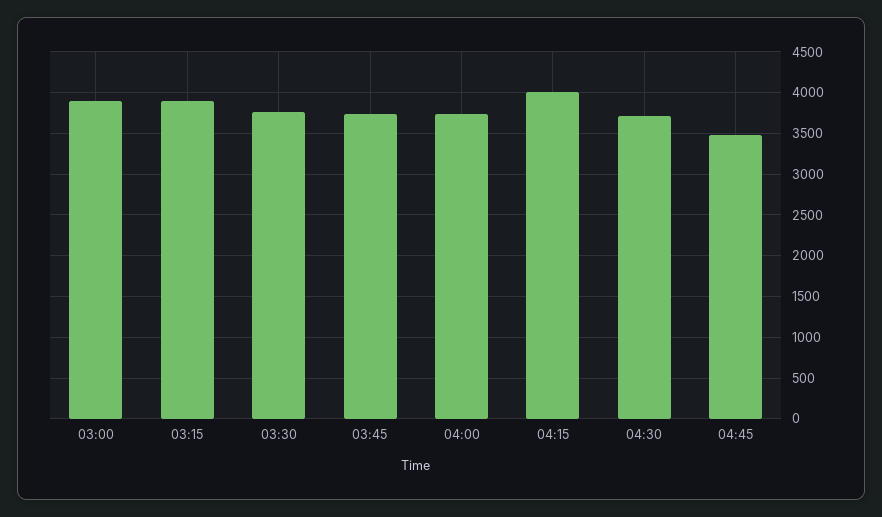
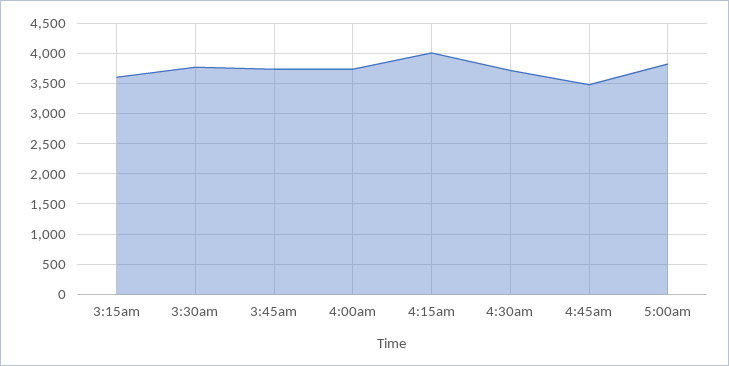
03:00: 3900 -> none
03:15: 3900 -> 3600
5:00am: none -> 3800

